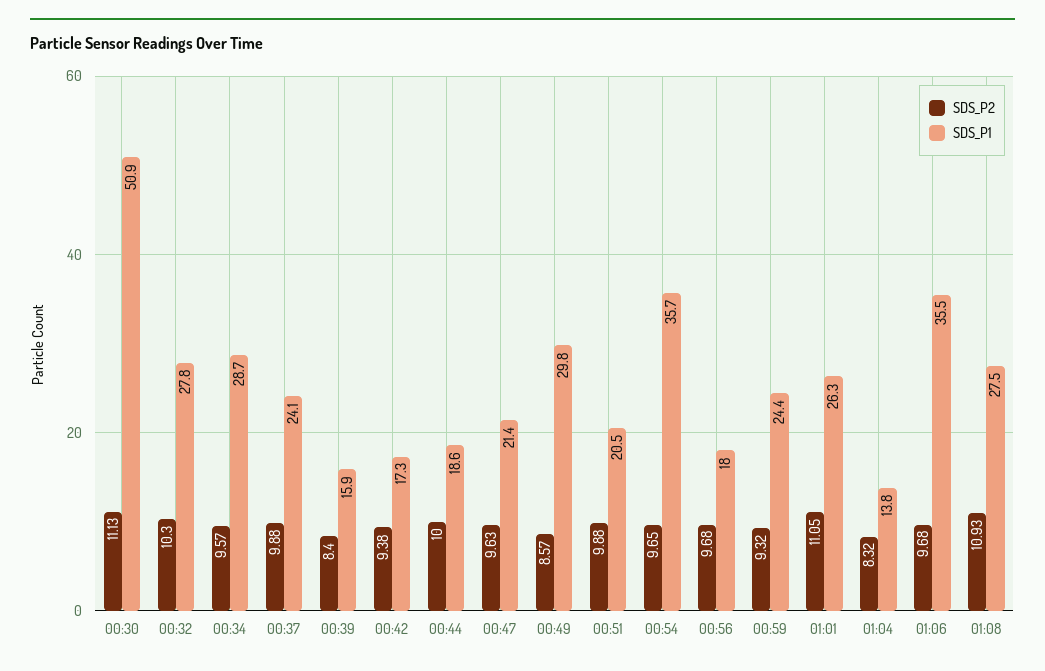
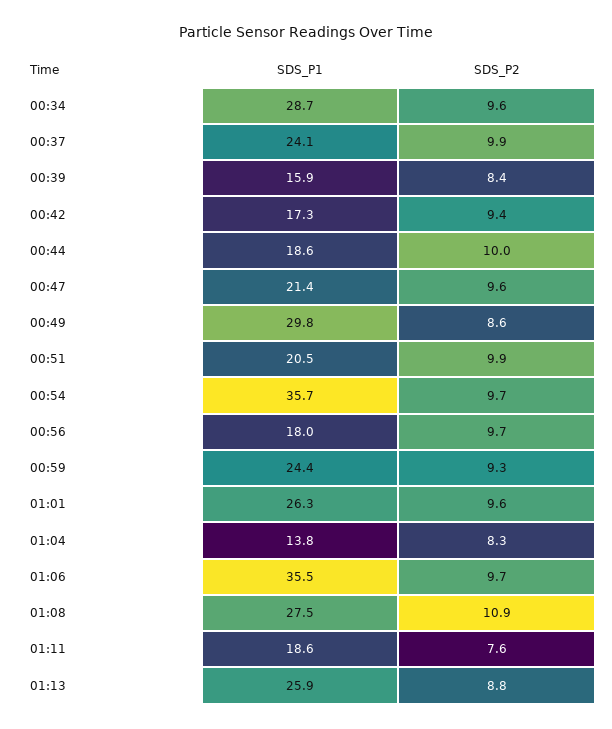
SDS_P2, 00:30: 11.13 -> none
SDS_P1, 00:30: 50.9 -> none
SDS_P2, 00:32: 10.3 -> none
SDS_P1, 00:32: 27.8 -> none
SDS_P2, 01:01: 11.05 -> 9.6
SDS_P1, 01:11: none -> 18.6
SDS_P2, 01:11: none -> 7.6
SDS_P1, 01:13: none -> 25.9
SDS_P2, 01:13: none -> 8.8

